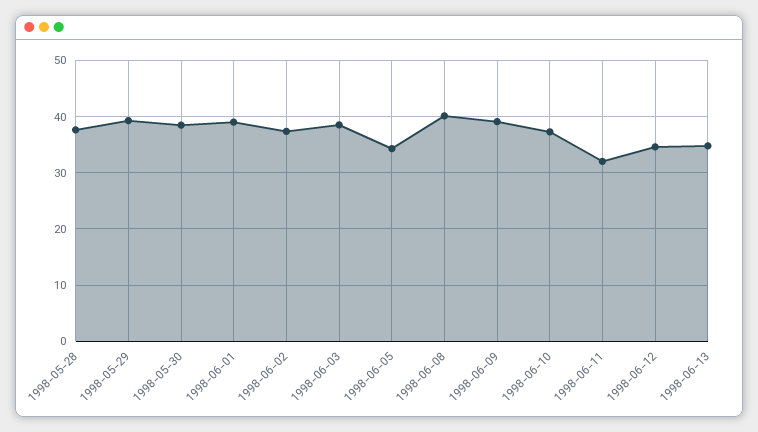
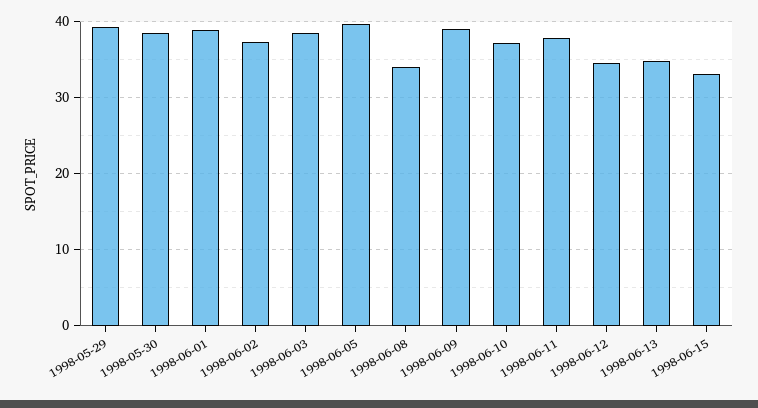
1998-05-28: 38 -> none
1998-06-05: 34 -> 40
1998-06-08: 40 -> 34
1998-06-11: 32 -> 38
1998-06-15: none -> 33

